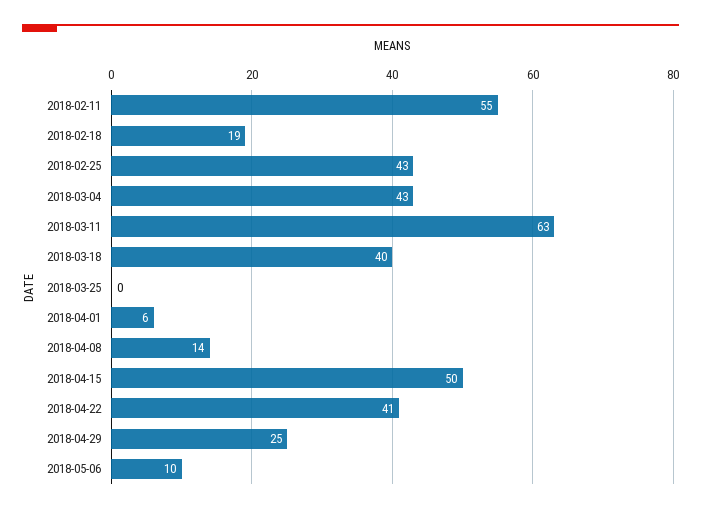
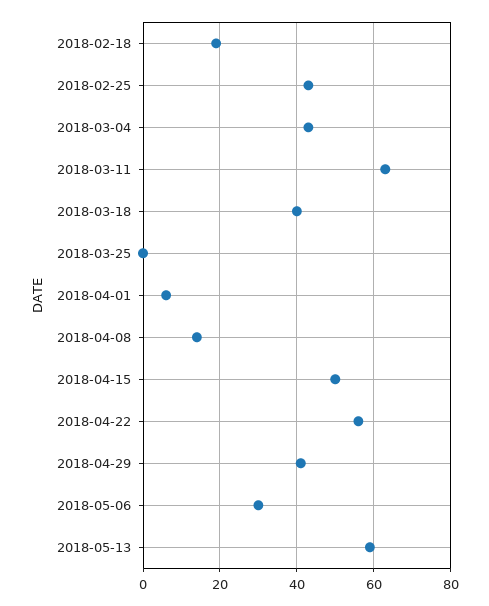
2018-02-11: 55 -> none
2018-04-22: 41 -> 55
2018-04-29: 25 -> 40
2018-05-06: 10 -> 30
2018-05-13: none -> 60

